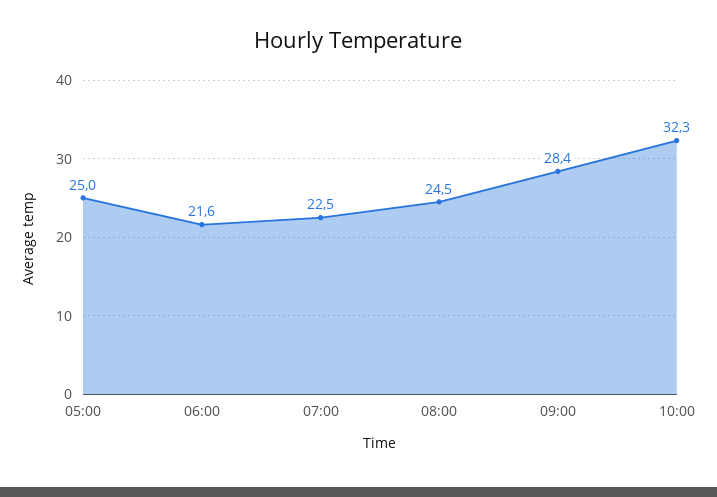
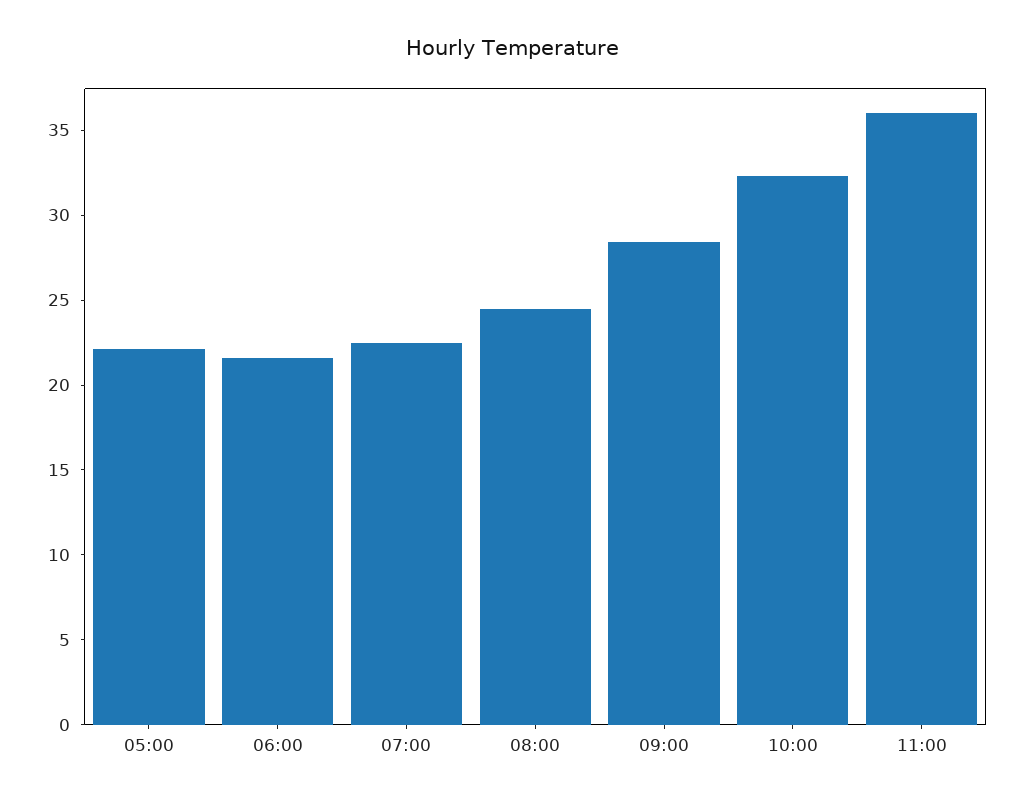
05:00: 25 -> 22
11:00: none -> 36

